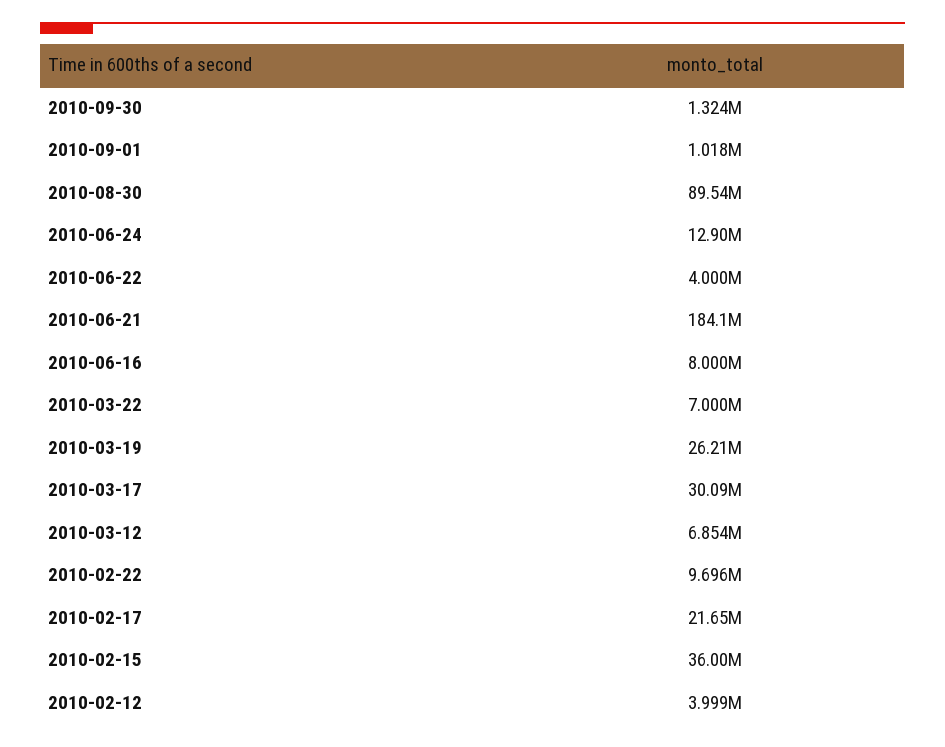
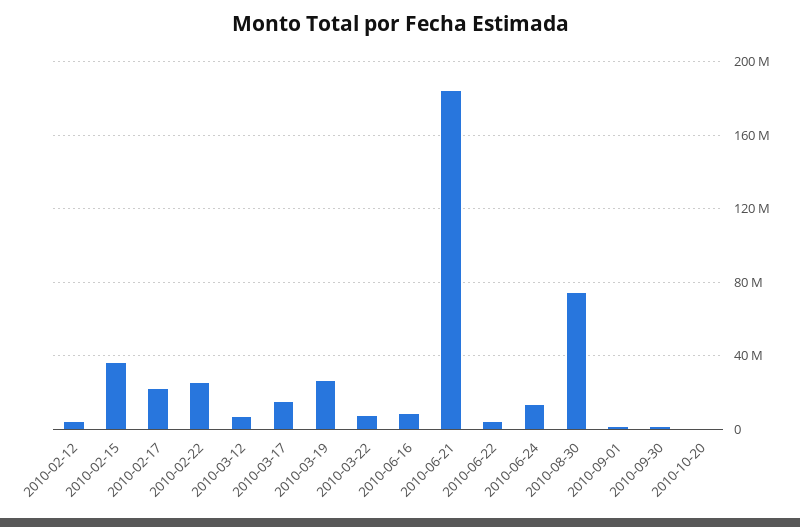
2010-08-30: 89540000 -> 75000000
2010-03-17: 30090000 -> 15000000
2010-02-22: 9696000 -> 25000000
2010-10-20: none -> 0

